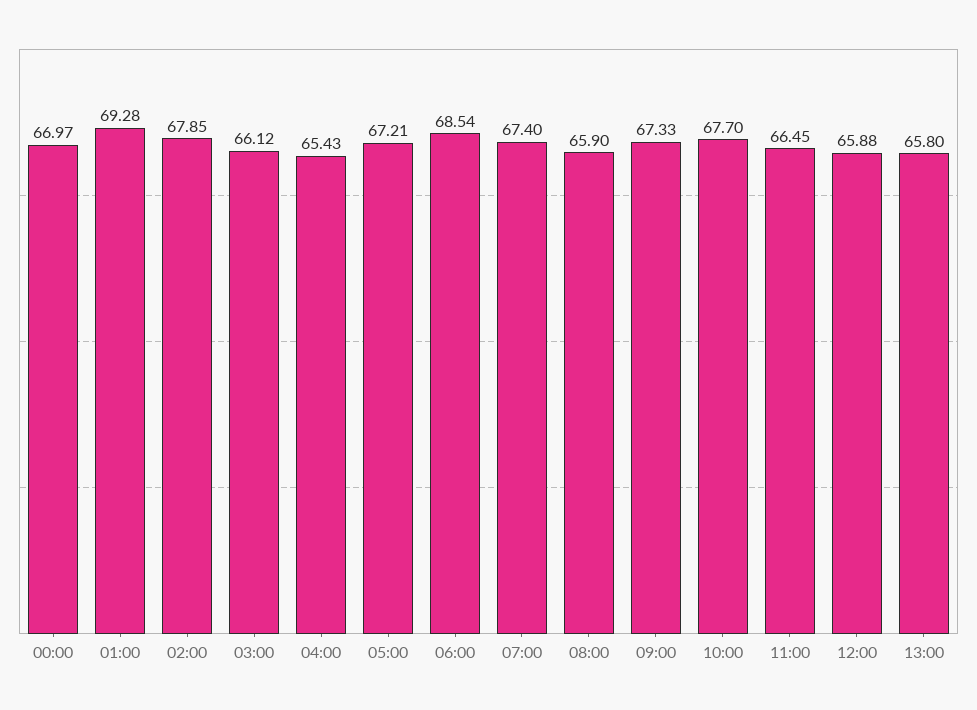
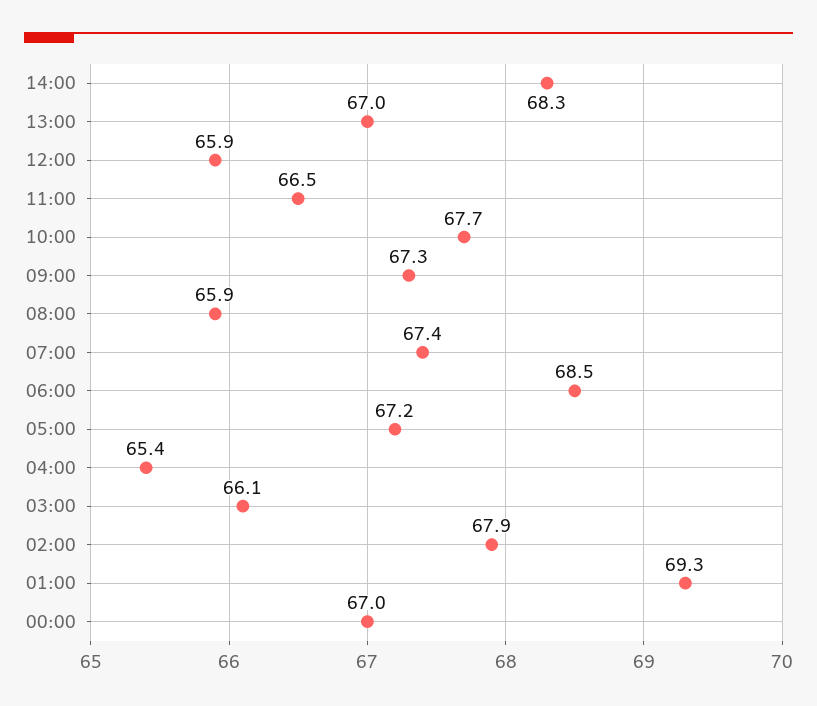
13:00: 65.8 -> 67
14:00: none -> 68.3

